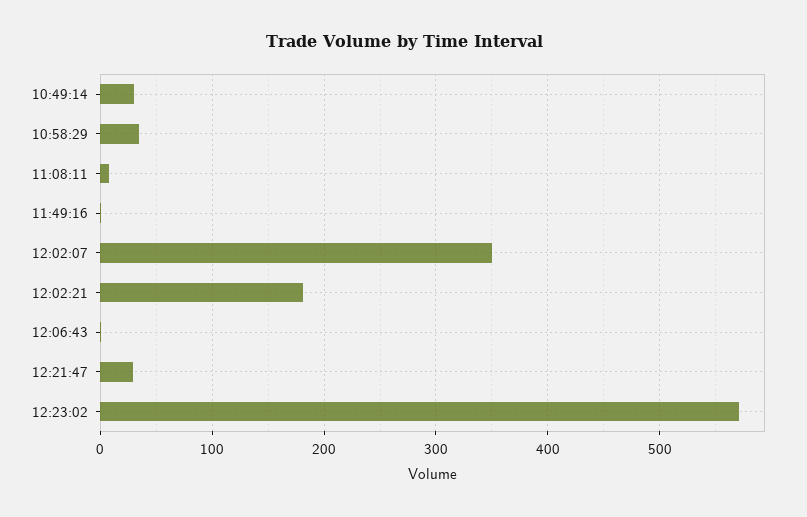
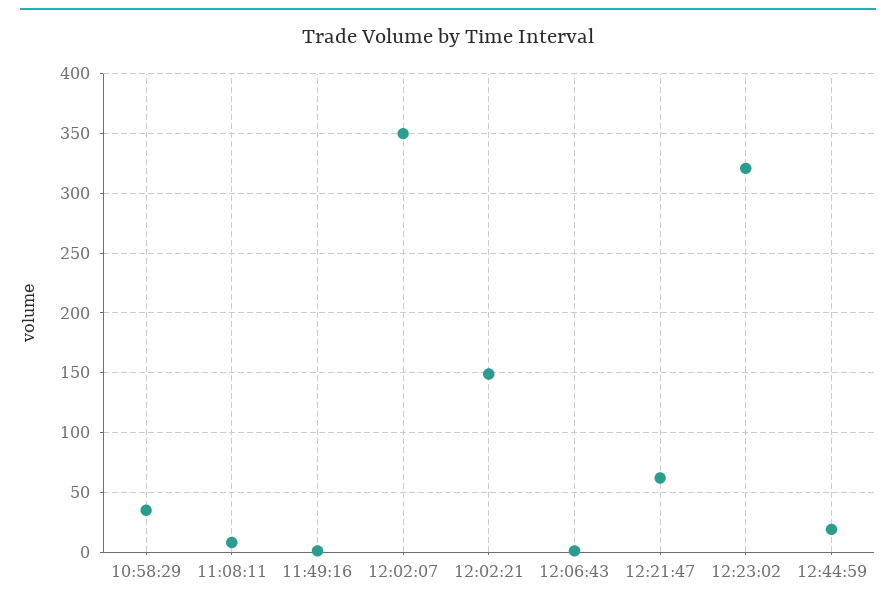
10:49:14: 30 -> none
12:02:21: 180 -> 150
12:21:47: 30 -> 60
12:23:02: 570 -> 320
12:44:59: none -> 20

